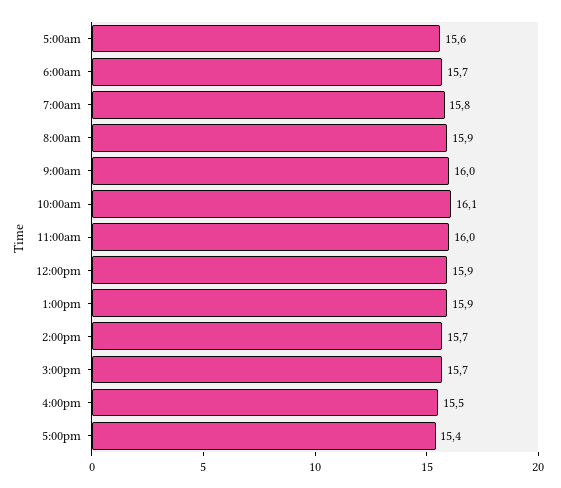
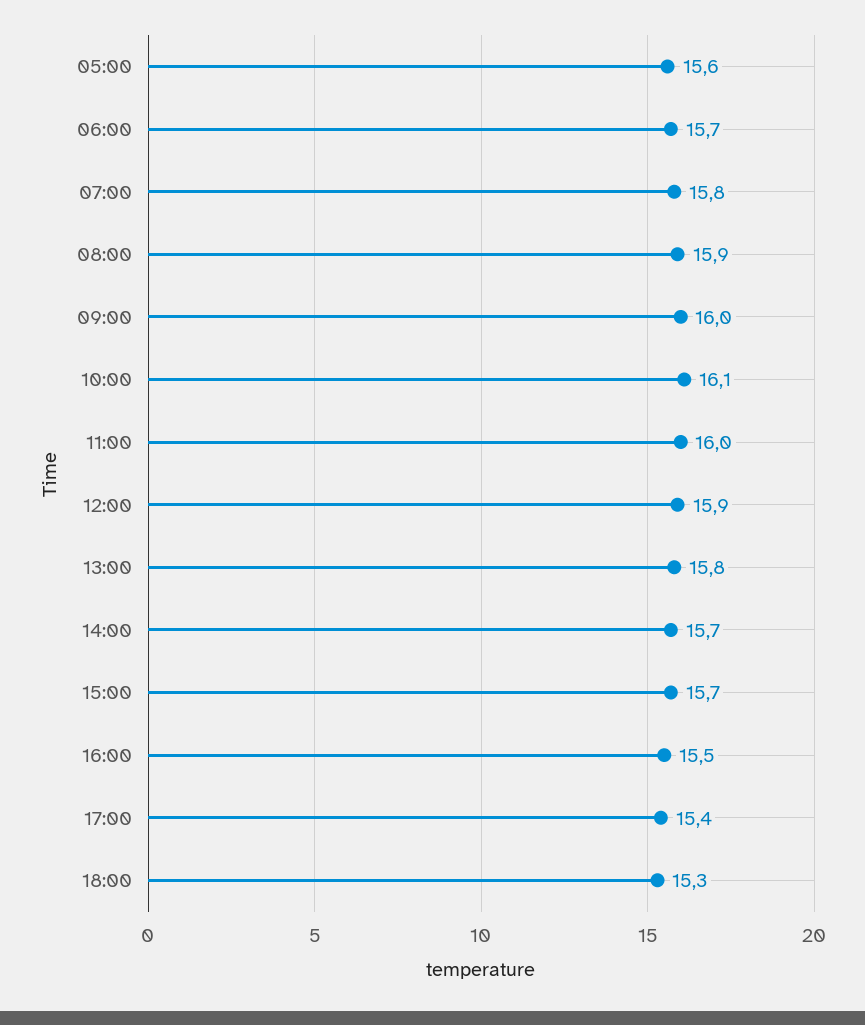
1:00pm: 15.9 -> 15.8
18:00: none -> 15.3

